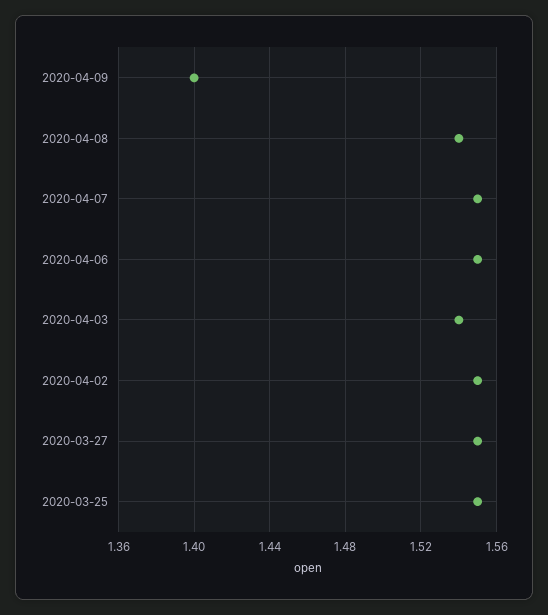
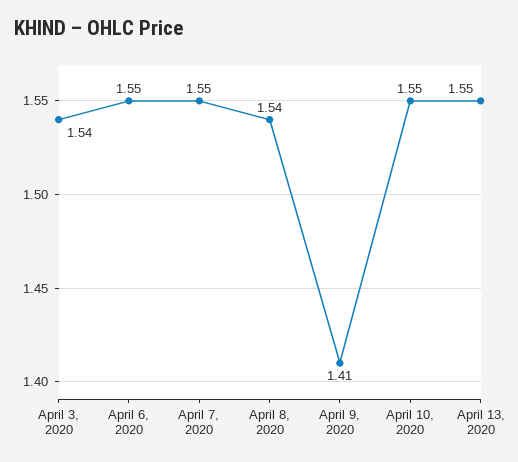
2020-04-09: 1.4 -> 1.41
2020-04-02: 1.55 -> none
2020-03-27: 1.55 -> none
2020-03-25: 1.55 -> none
April 10, 2020: none -> 1.55
April 13, 2020: none -> 1.55

